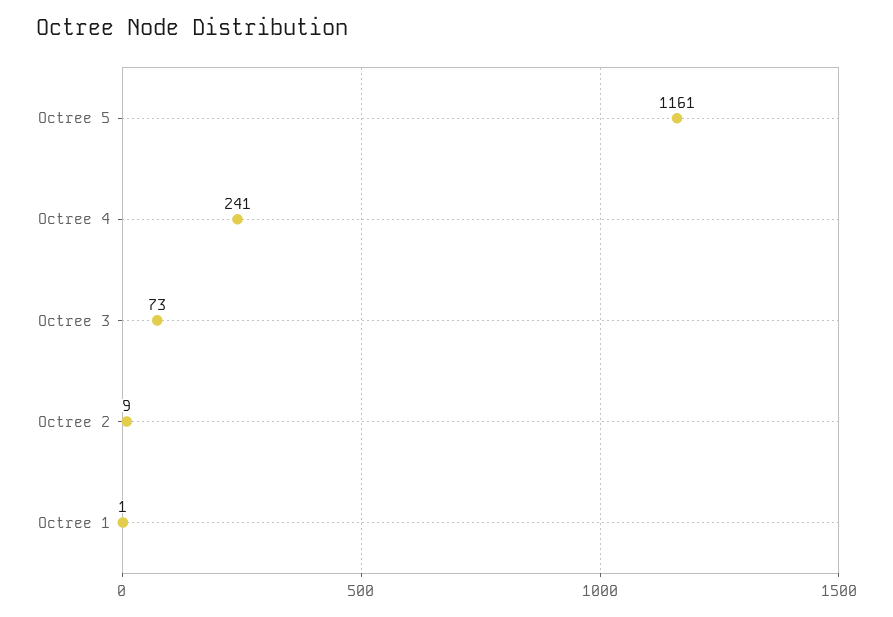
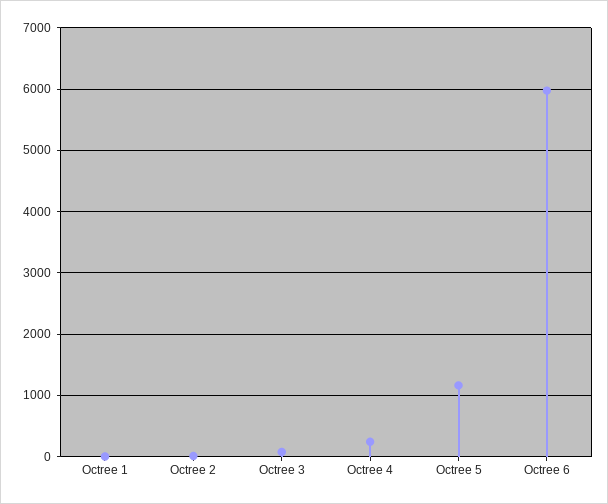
Octree 6: none -> 6000

